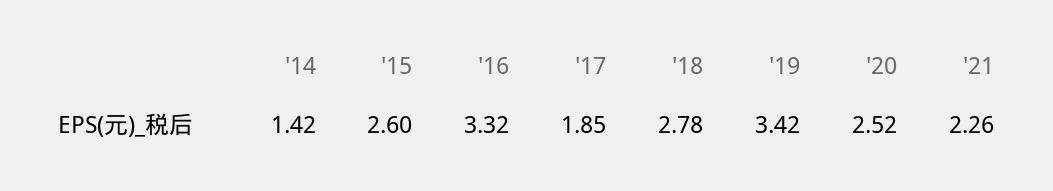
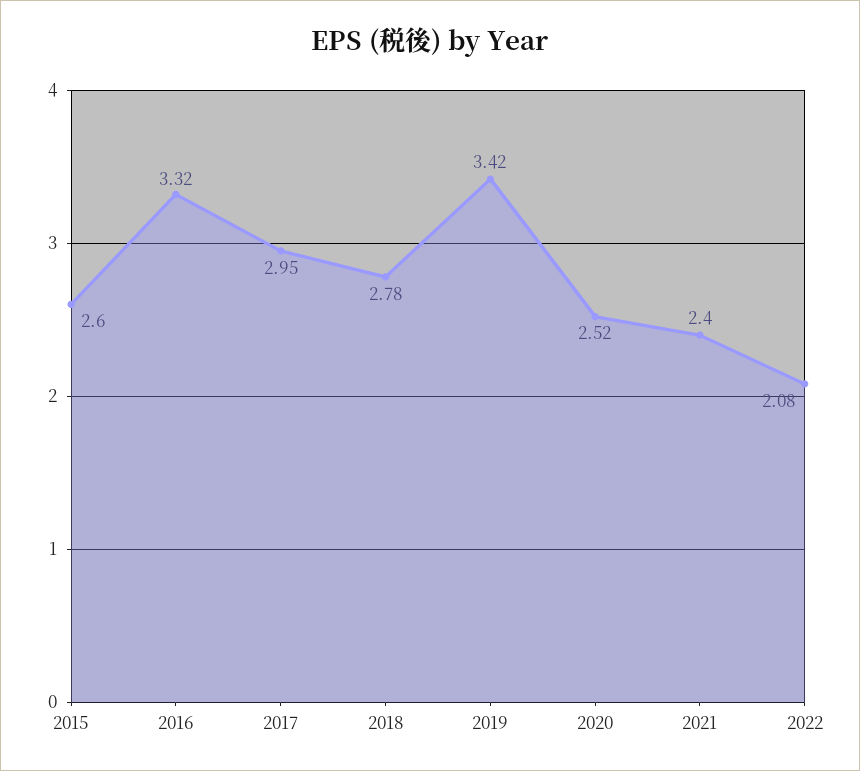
'14: 1.42 -> none
'17: 1.85 -> 2.95
'21: 2.26 -> 2.4
2022: none -> 2.08

